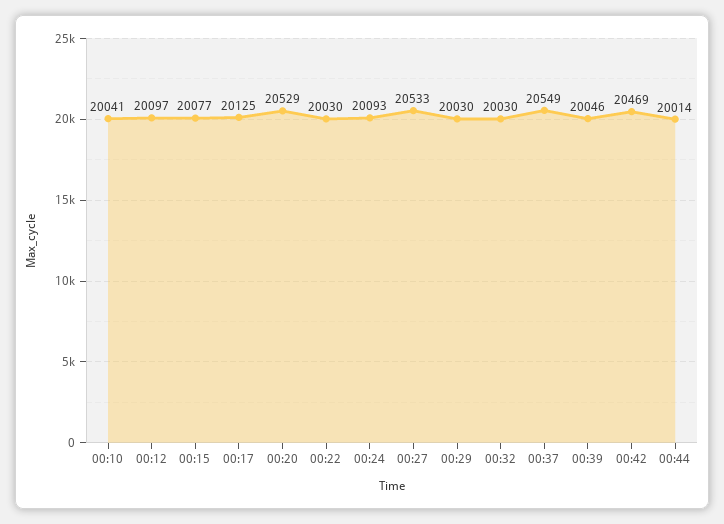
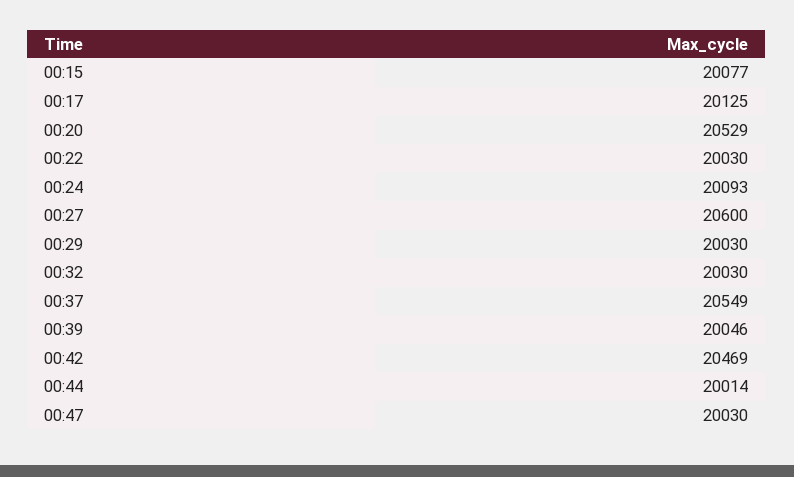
00:10: 20041 -> none
00:12: 20097 -> none
00:27: 20533 -> 20600
00:47: none -> 20030

